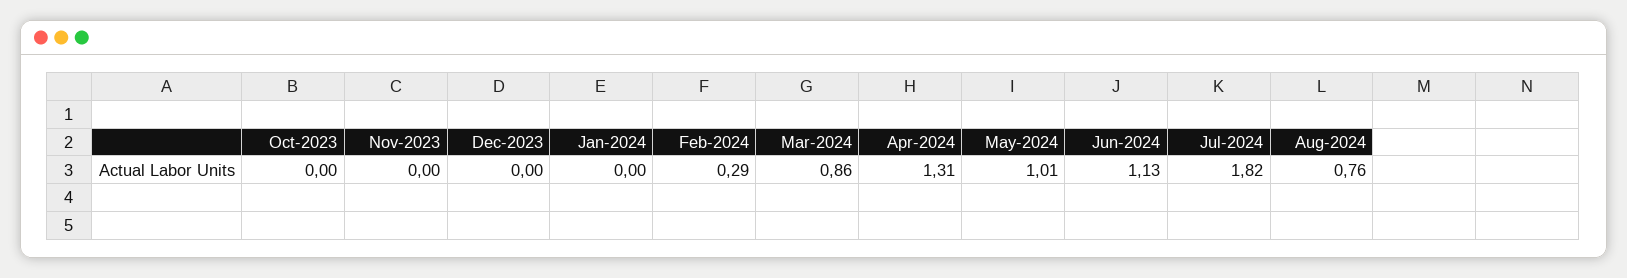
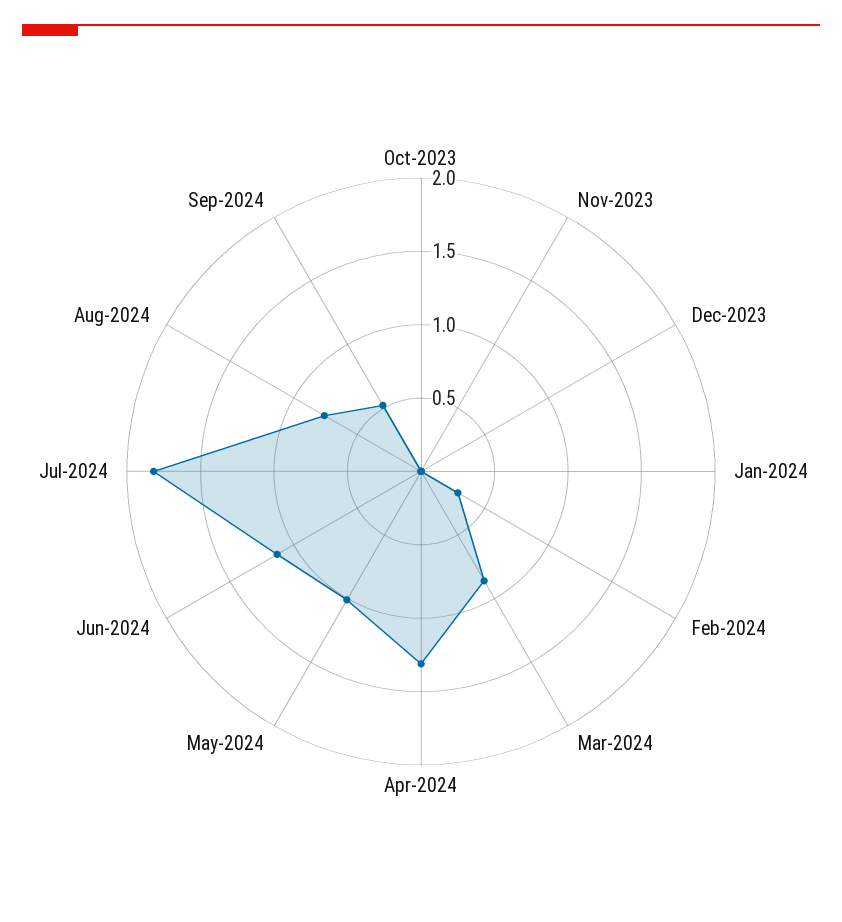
Sep-2024: none -> 0.5

